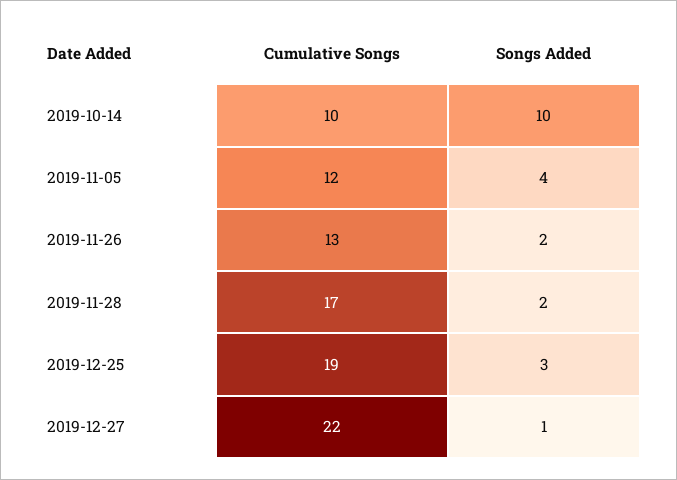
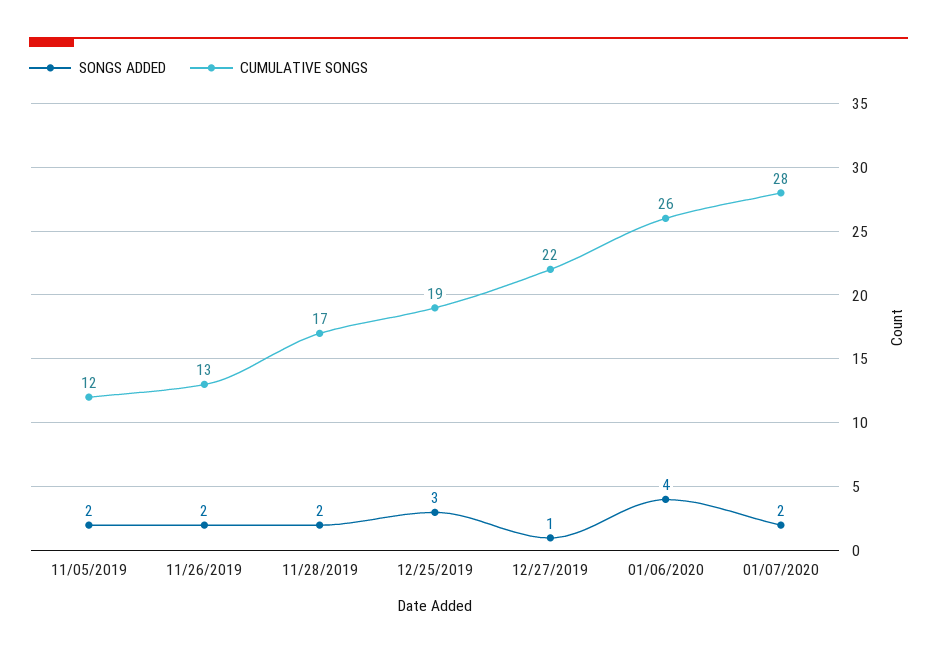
Cumulative Songs, 2019-10-14: 10 -> none
Songs Added, 2019-10-14: 10 -> none
Songs Added, 2019-11-05: 4 -> 2
Songs Added, 01/06/2020: none -> 4
Cumulative Songs, 01/06/2020: none -> 26
Songs Added, 01/07/2020: none -> 2
Cumulative Songs, 01/07/2020: none -> 28

